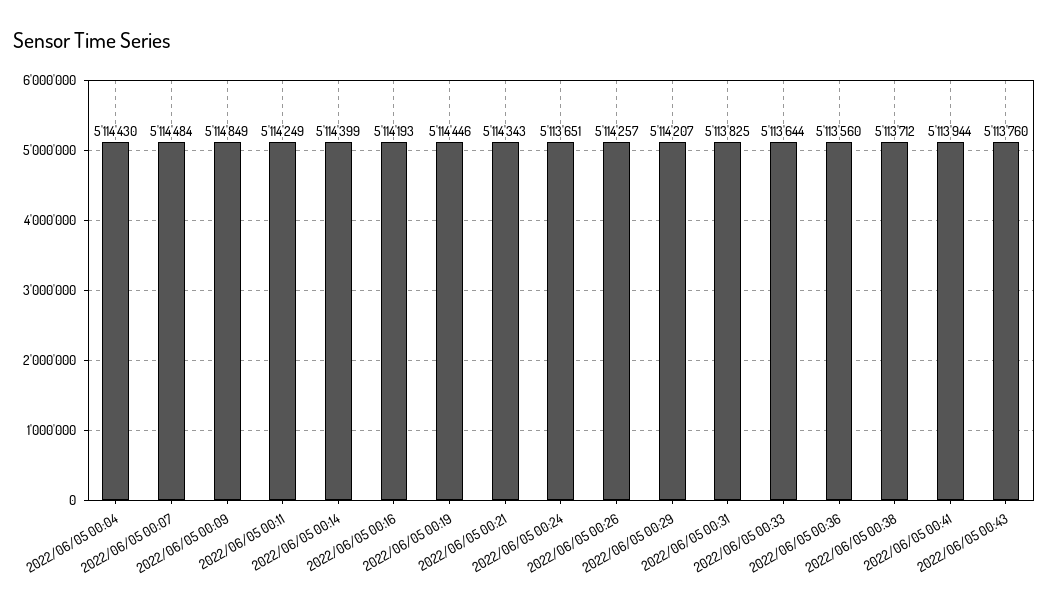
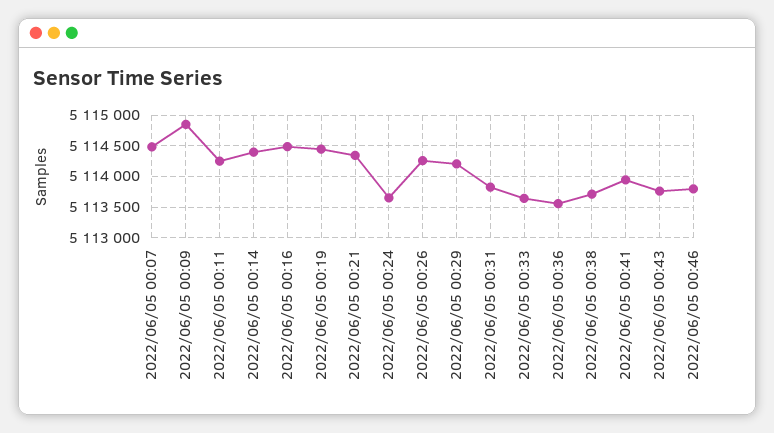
2022/06/05 00:04: 5114430 -> none
2022/06/05 00:16: 5114193 -> 5114500
2022/06/05 00:46: none -> 5113800

